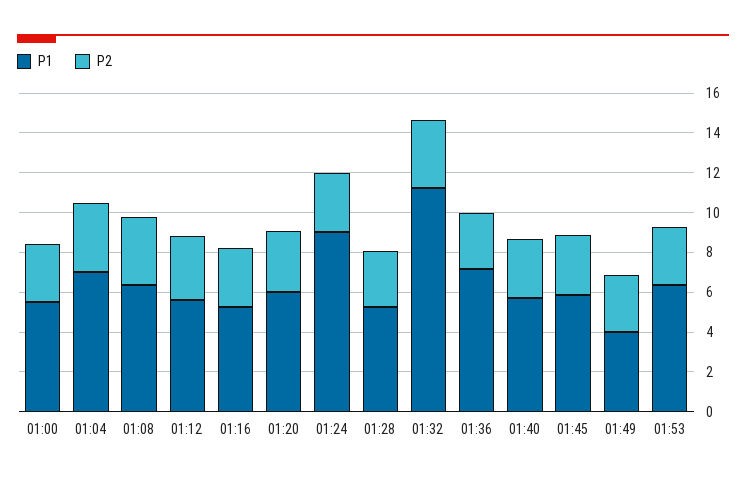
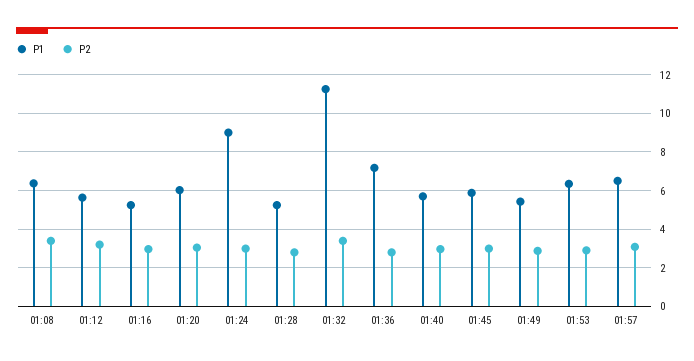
P1, 01:00: 5.5 -> none
P2, 01:00: 3 -> none
P1, 01:04: 7 -> none
P2, 01:04: 3.5 -> none
P1, 01:49: 4 -> 5.5
P1, 01:57: none -> 6.5
P2, 01:57: none -> 3

